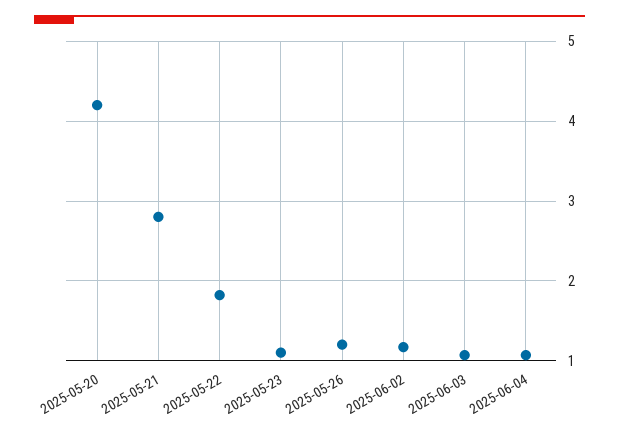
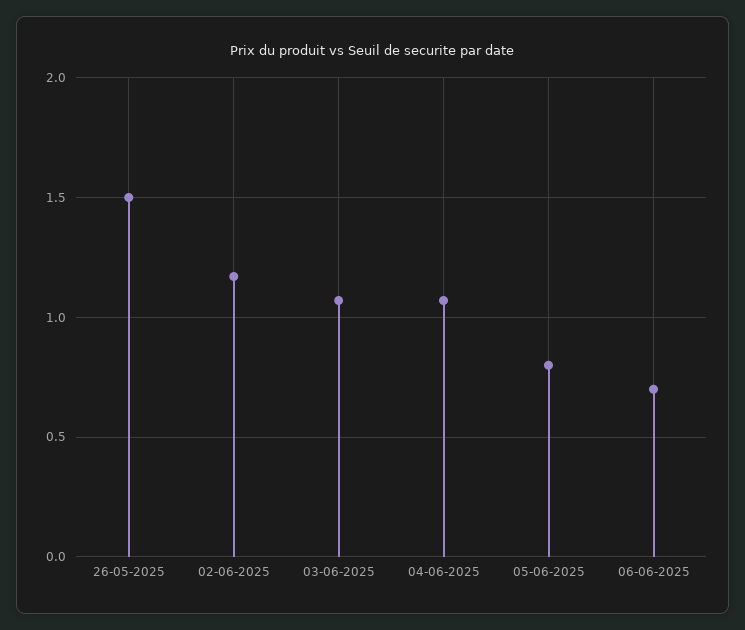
2025-05-20: 4.2 -> none
2025-05-21: 2.8 -> none
2025-05-22: 1.8 -> none
2025-05-23: 1.1 -> none
2025-05-26: 1.2 -> 1.5
05-06-2025: none -> 0.8
06-06-2025: none -> 0.7

